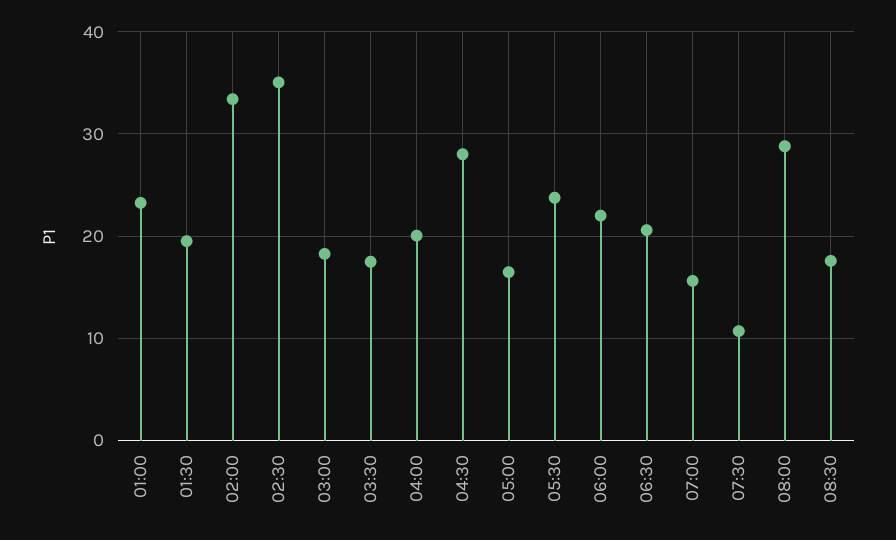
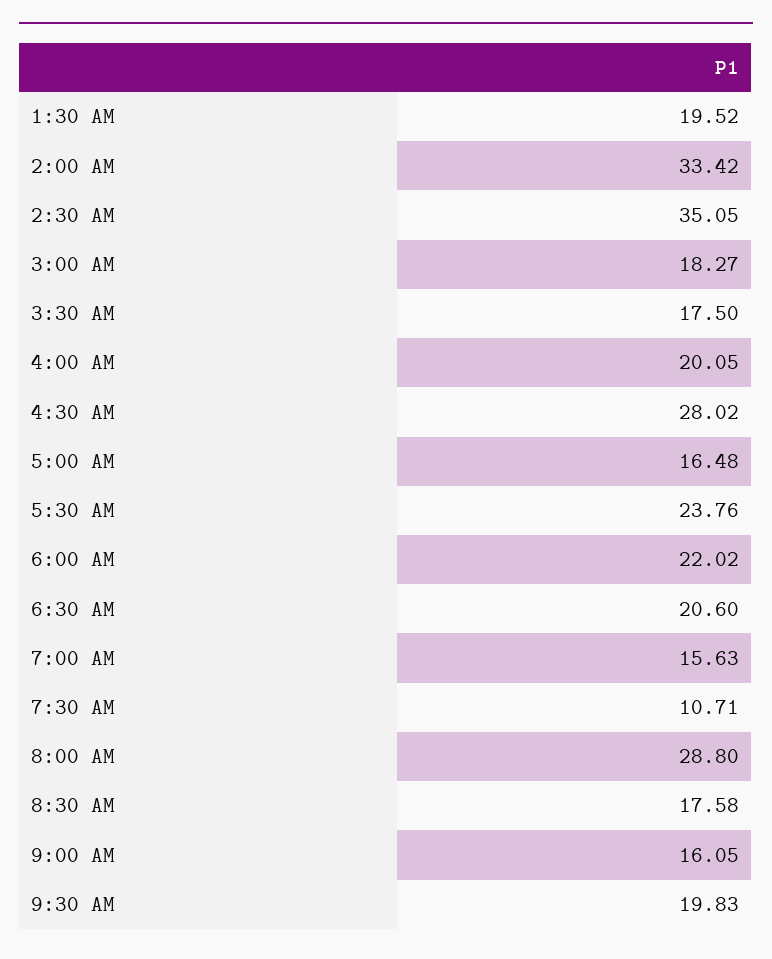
01:00: 23 -> none
9:00 AM: none -> 16.05
9:30 AM: none -> 19.83

